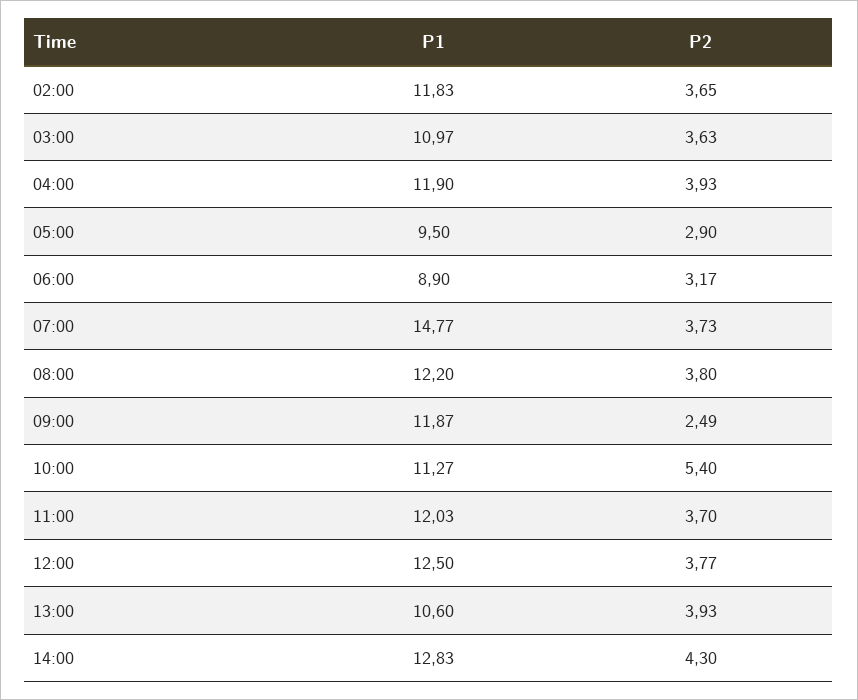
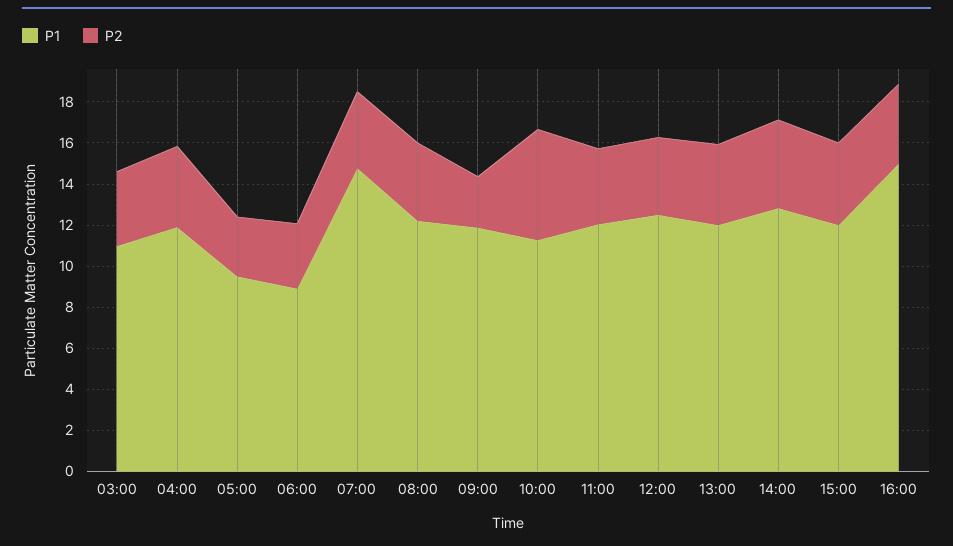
P1, 02:00: 11.83 -> none
P2, 02:00: 3.65 -> none
P1, 13:00: 10.6 -> 12
P1, 15:00: none -> 12
P2, 15:00: none -> 4
P1, 16:00: none -> 15
P2, 16:00: none -> 4

